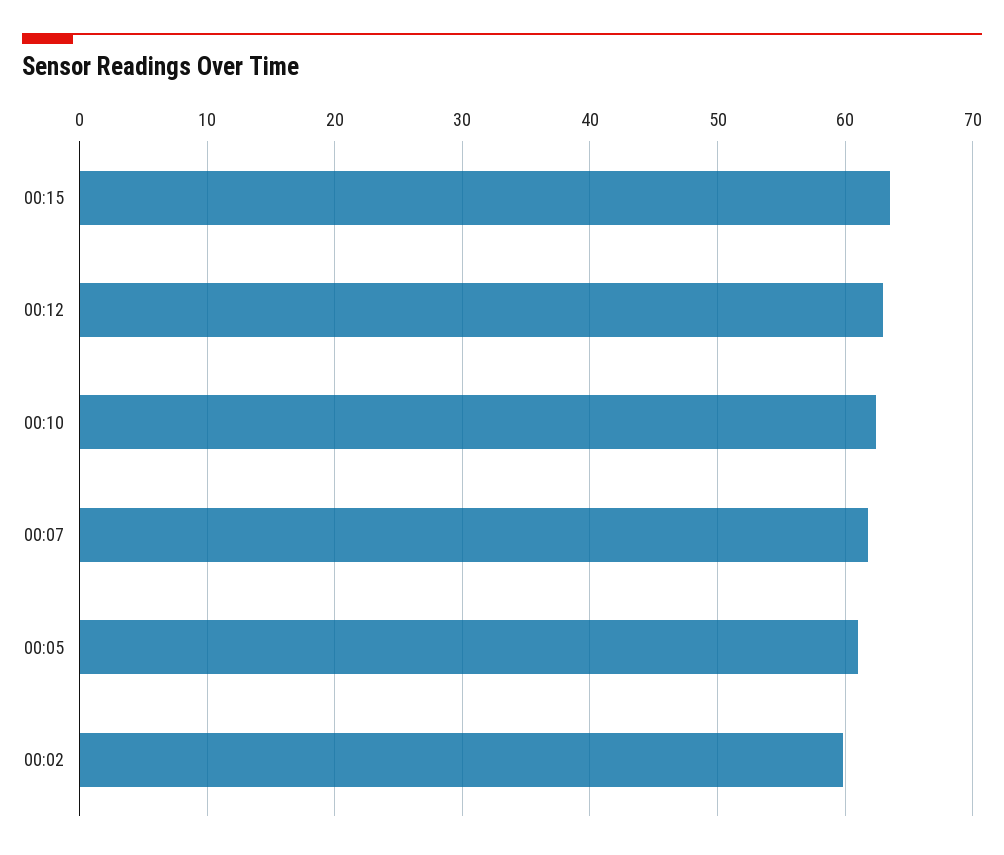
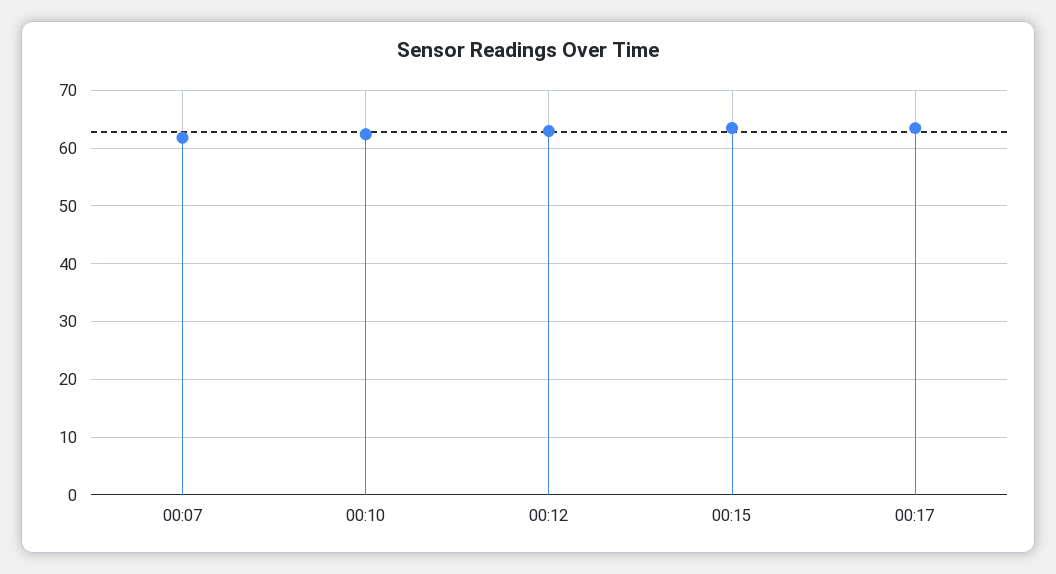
00:05: 61 -> none
00:02: 60 -> none
00:17: none -> 64

